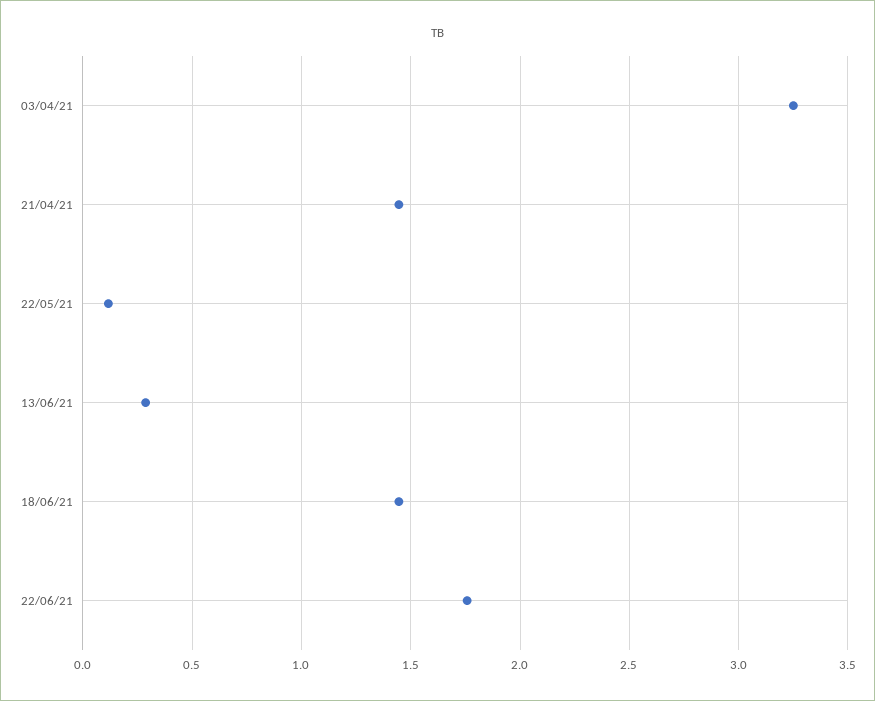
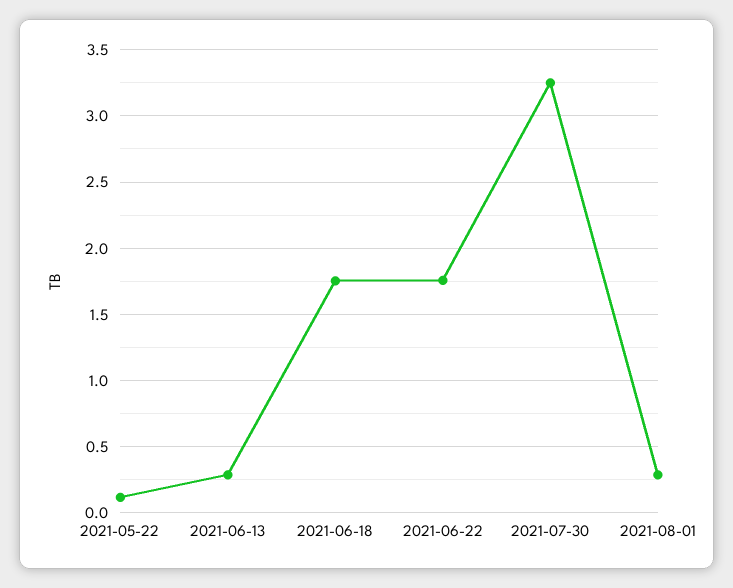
03/04/21: 3.25 -> none
21/04/21: 1.45 -> none
18/06/21: 1.45 -> 1.75
2021-07-30: none -> 3.25
2021-08-01: none -> 0.3

